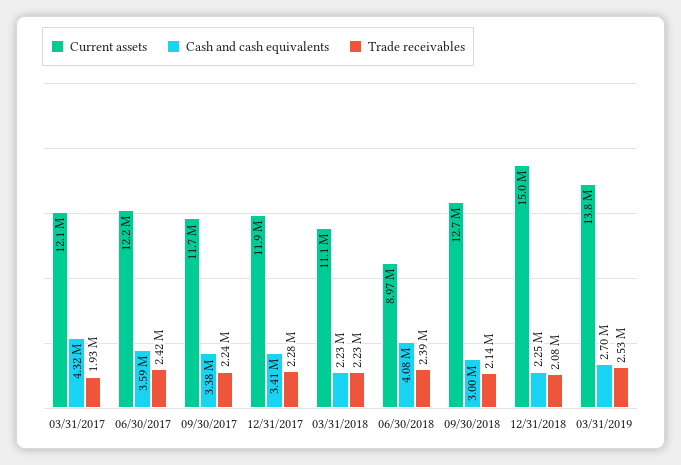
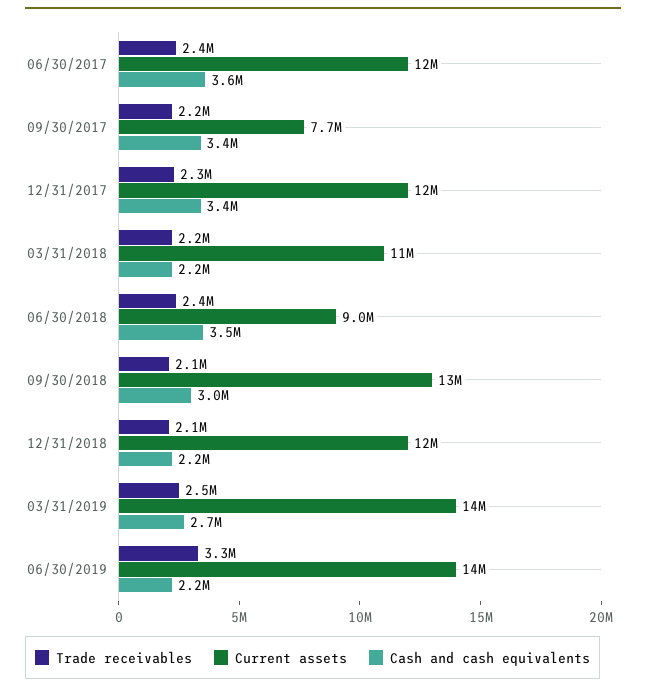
Current assets, 03/31/2017: 12100000 -> none
Cash and cash equivalents, 03/31/2017: 4320000 -> none
Trade receivables, 03/31/2017: 1930000 -> none
Current assets, 09/30/2017: 11700000 -> 7700000
Cash and cash equivalents, 06/30/2018: 4080000 -> 3500000
Current assets, 12/31/2018: 15000000 -> 12000000
Trade receivables, 06/30/2019: none -> 3300000
Current assets, 06/30/2019: none -> 14000000
Cash and cash equivalents, 06/30/2019: none -> 2200000

